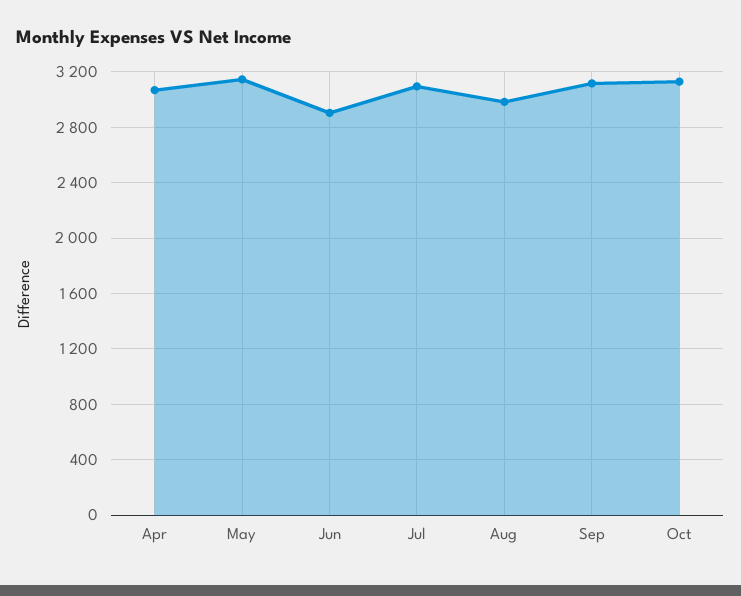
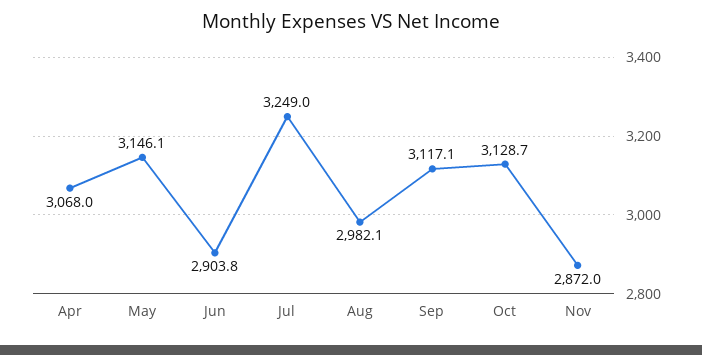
Jul: 3100 -> 3249
Nov: none -> 2872

